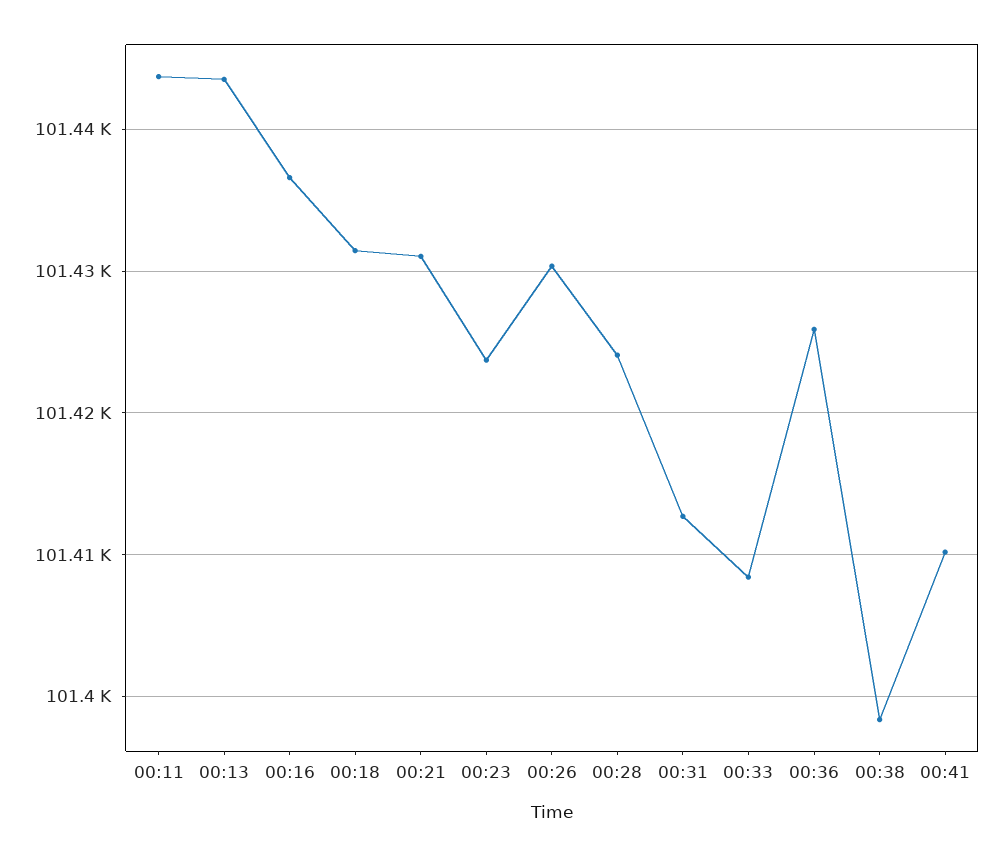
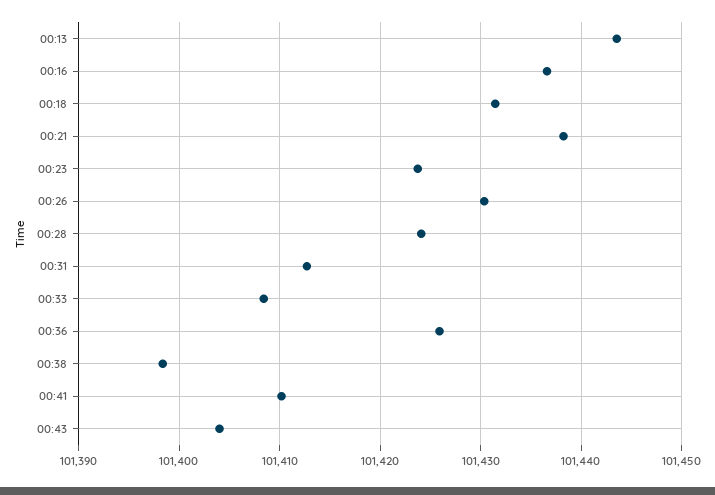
00:11: 101444 -> none
00:21: 101431 -> 101438
00:43: none -> 101404

